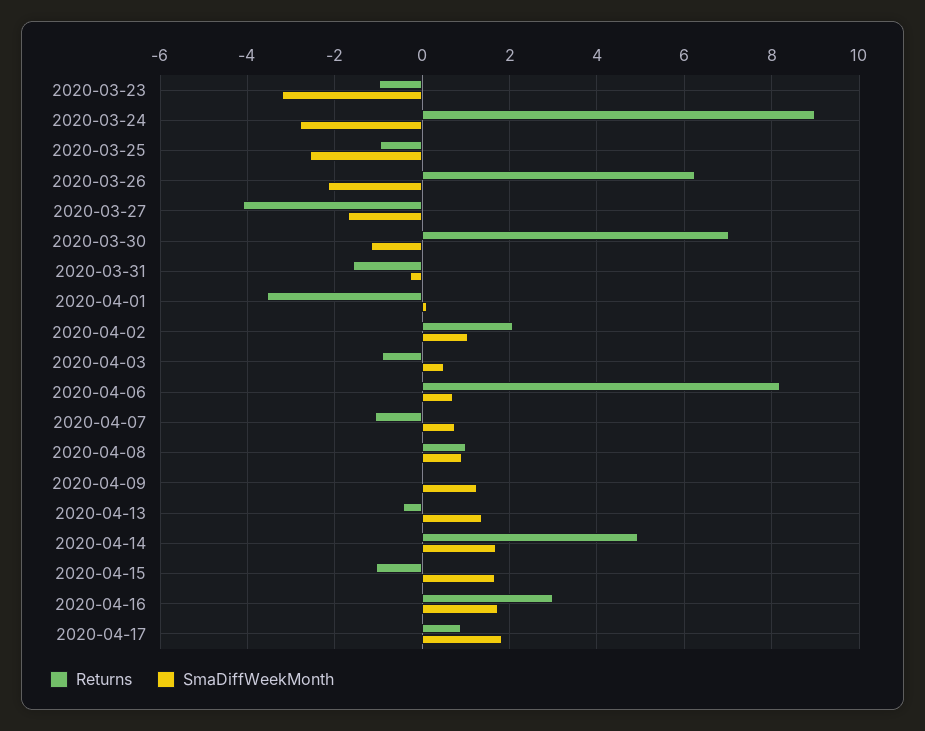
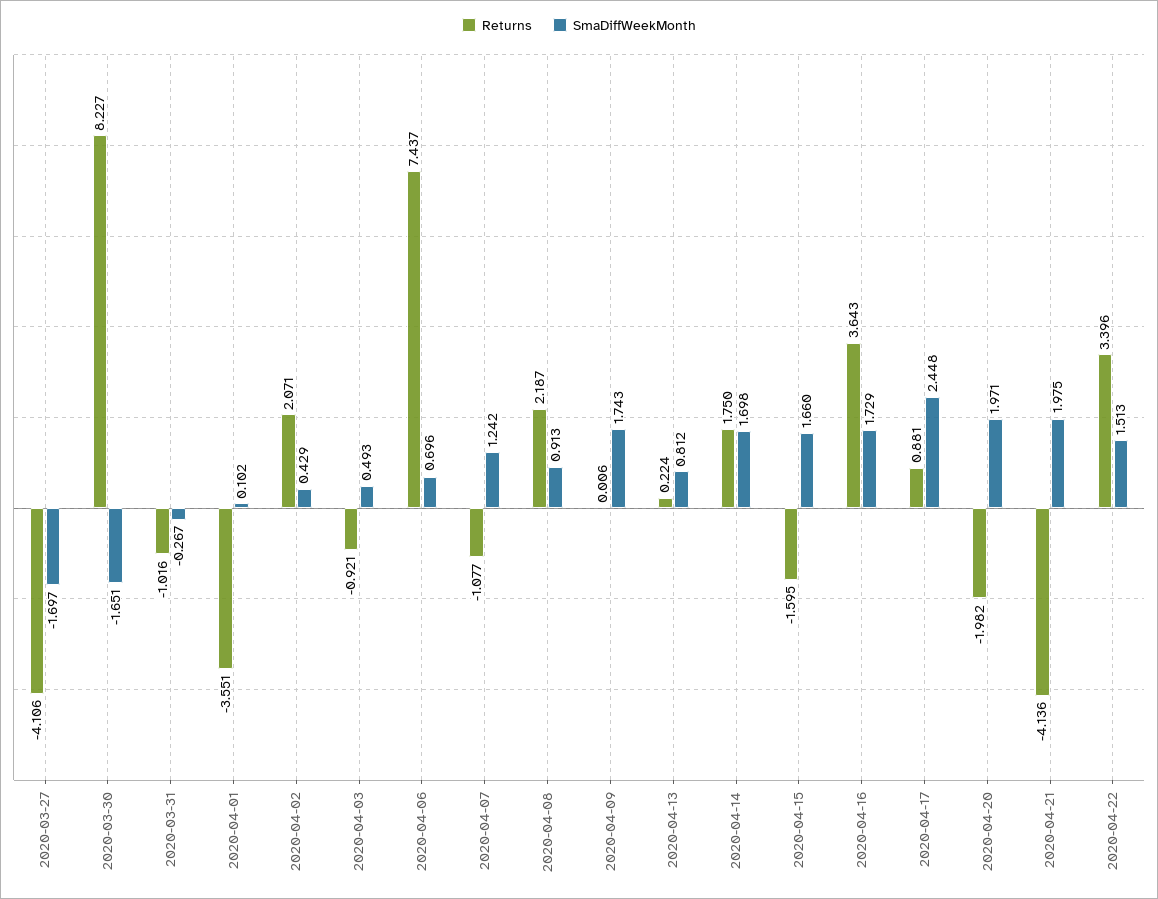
Returns, 2020-03-23: -1 -> none
SmaDiffWeekMonth, 2020-03-23: -3.2 -> none
Returns, 2020-03-24: 9 -> none
SmaDiffWeekMonth, 2020-03-24: -2.8 -> none
Returns, 2020-03-25: -1 -> none
SmaDiffWeekMonth, 2020-03-25: -2.6 -> none
Returns, 2020-03-26: 6.2 -> none
SmaDiffWeekMonth, 2020-03-26: -2.2 -> none
Returns, 2020-03-30: 7 -> 8.227
SmaDiffWeekMonth, 2020-03-30: -1.2 -> -1.651
Returns, 2020-03-31: -1.6 -> -1.016
SmaDiffWeekMonth, 2020-04-02: 1 -> 0.429
Returns, 2020-04-06: 8.2 -> 7.437
SmaDiffWeekMonth, 2020-04-07: 0.8 -> 1.242
Returns, 2020-04-08: 1 -> 2.187
SmaDiffWeekMonth, 2020-04-09: 1.2 -> 1.743
Returns, 2020-04-13: -0.4 -> 0.224
SmaDiffWeekMonth, 2020-04-13: 1.4 -> 0.812
Returns, 2020-04-14: 5 -> 1.75
Returns, 2020-04-15: -1 -> -1.595
Returns, 2020-04-16: 3 -> 3.643
SmaDiffWeekMonth, 2020-04-17: 1.8 -> 2.448
Returns, 2020-04-20: none -> -1.982
SmaDiffWeekMonth, 2020-04-20: none -> 1.971
Returns, 2020-04-21: none -> -4.136
SmaDiffWeekMonth, 2020-04-21: none -> 1.975
Returns, 2020-04-22: none -> 3.396
SmaDiffWeekMonth, 2020-04-22: none -> 1.513

